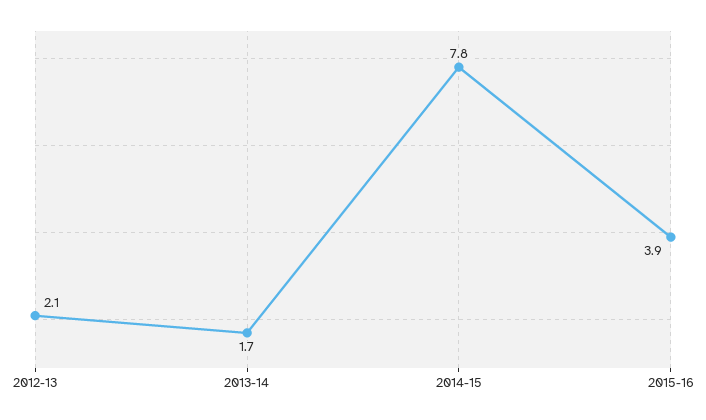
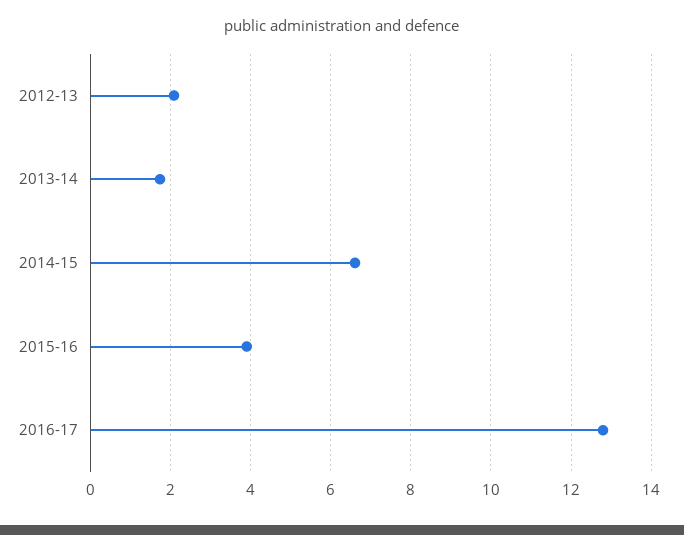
2014-15: 7.8 -> 6.6
2016-17: none -> 12.8

